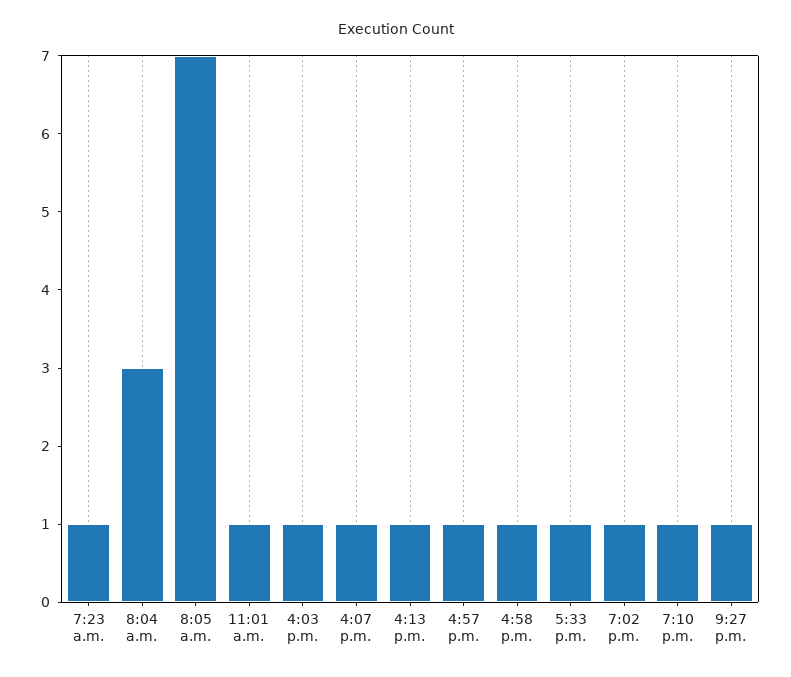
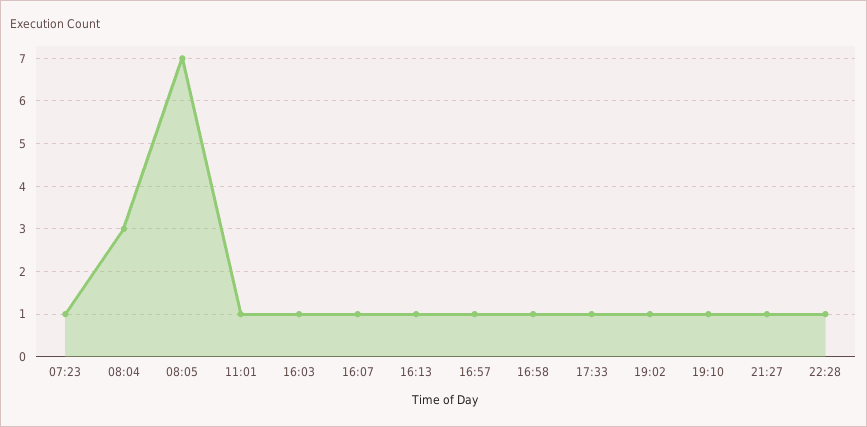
22:28: none -> 1

